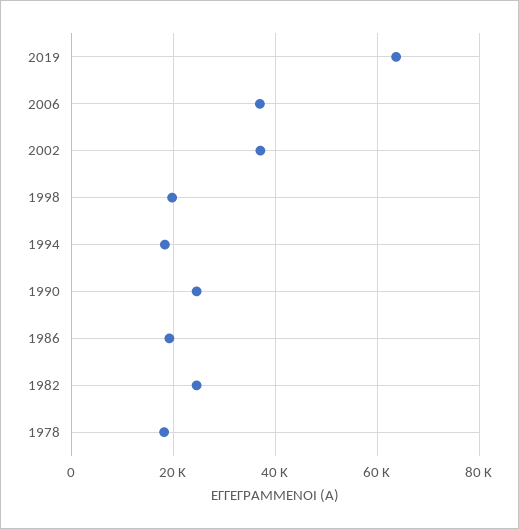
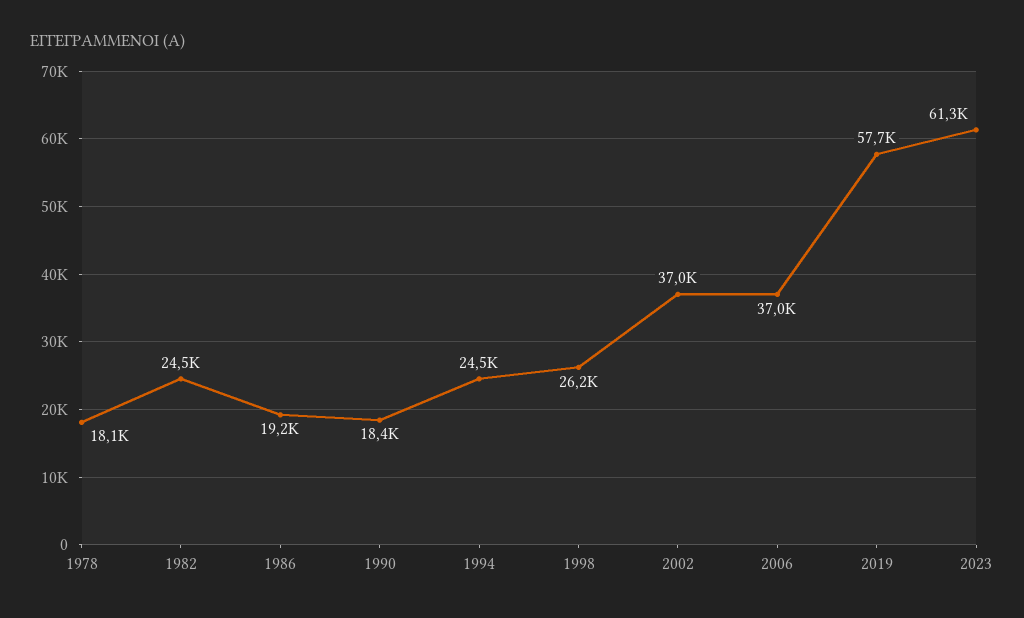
2019: 64000 -> 57700
1998: 20000 -> 26200
1994: 18000 -> 24500
1990: 24000 -> 18400
2023: none -> 61300

